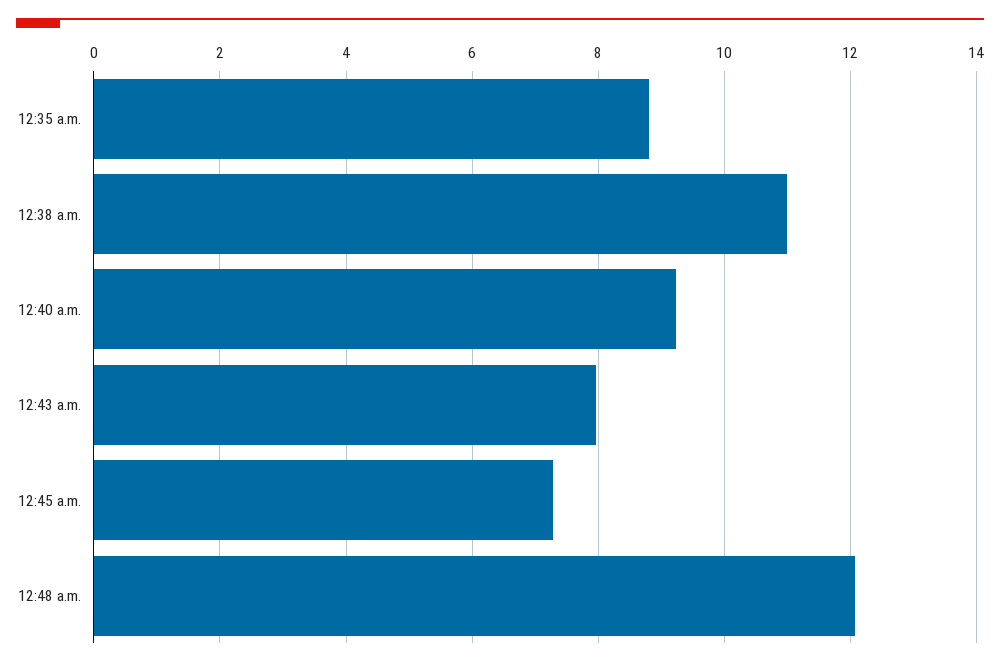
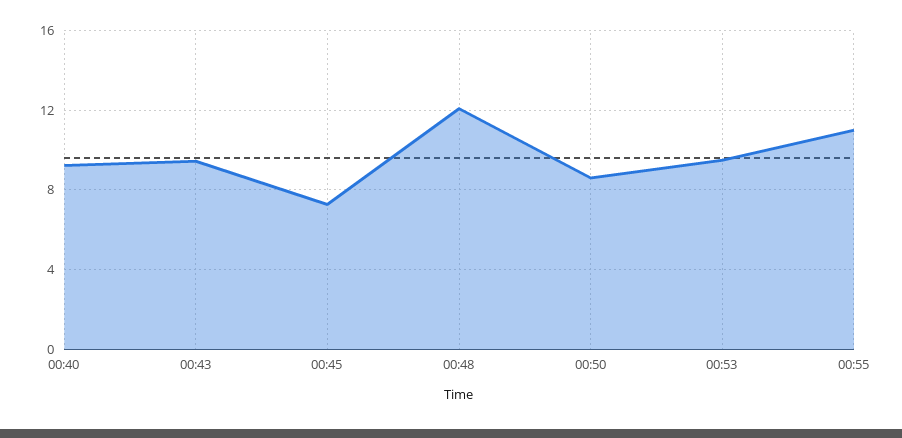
12:35 a.m.: 8.8 -> none
12:38 a.m.: 11 -> none
12:43 a.m.: 8 -> 9.5
00:50: none -> 8.5
00:53: none -> 9.5
00:55: none -> 11

